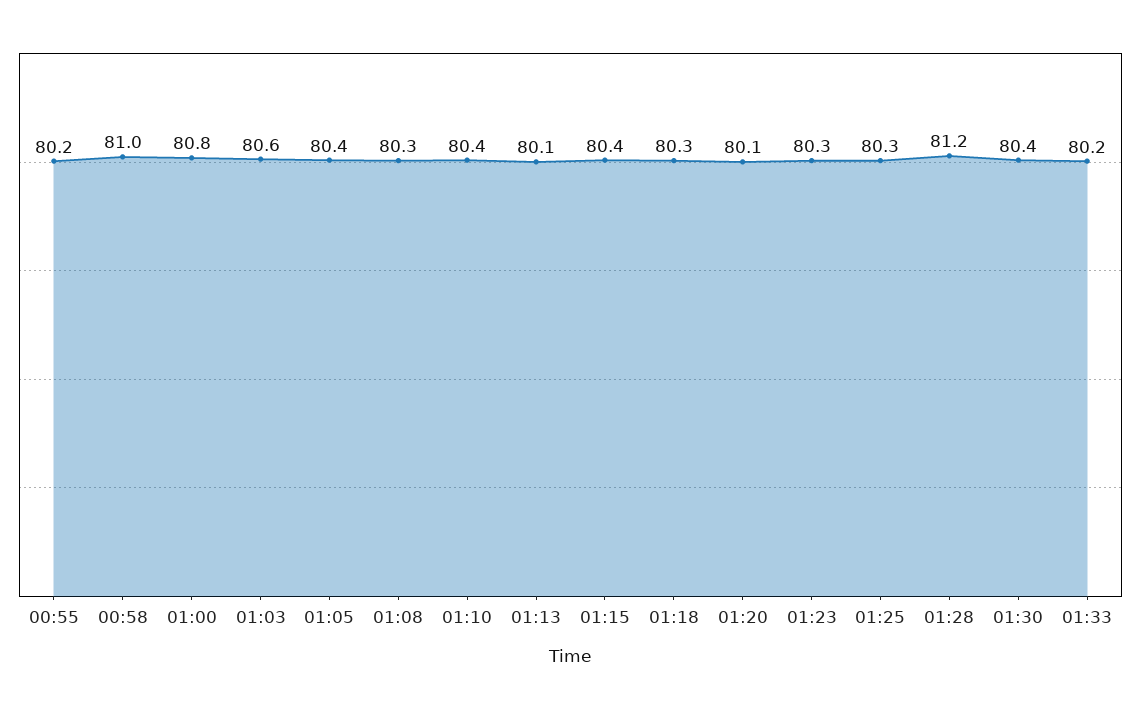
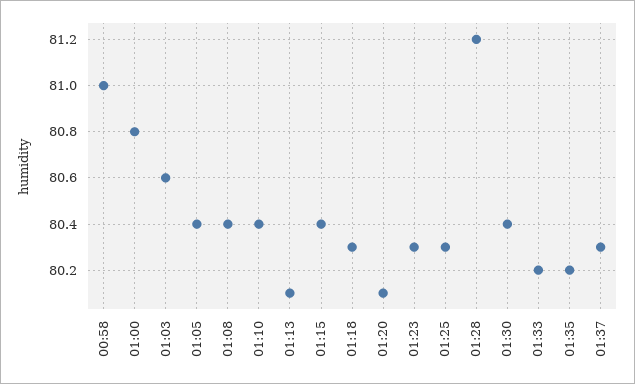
00:55: 80.2 -> none
01:08: 80.3 -> 80.4
01:35: none -> 80.2
01:37: none -> 80.3

